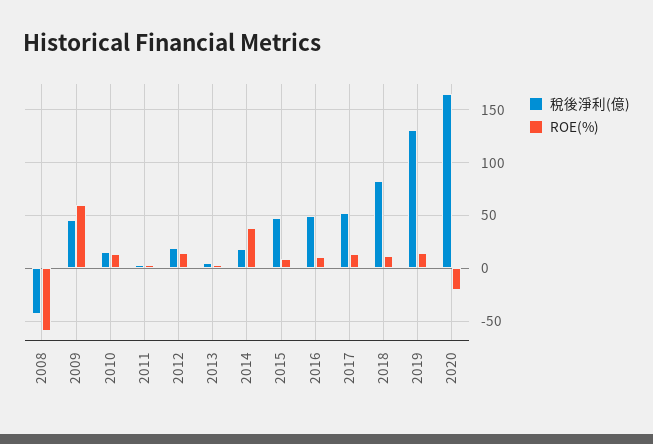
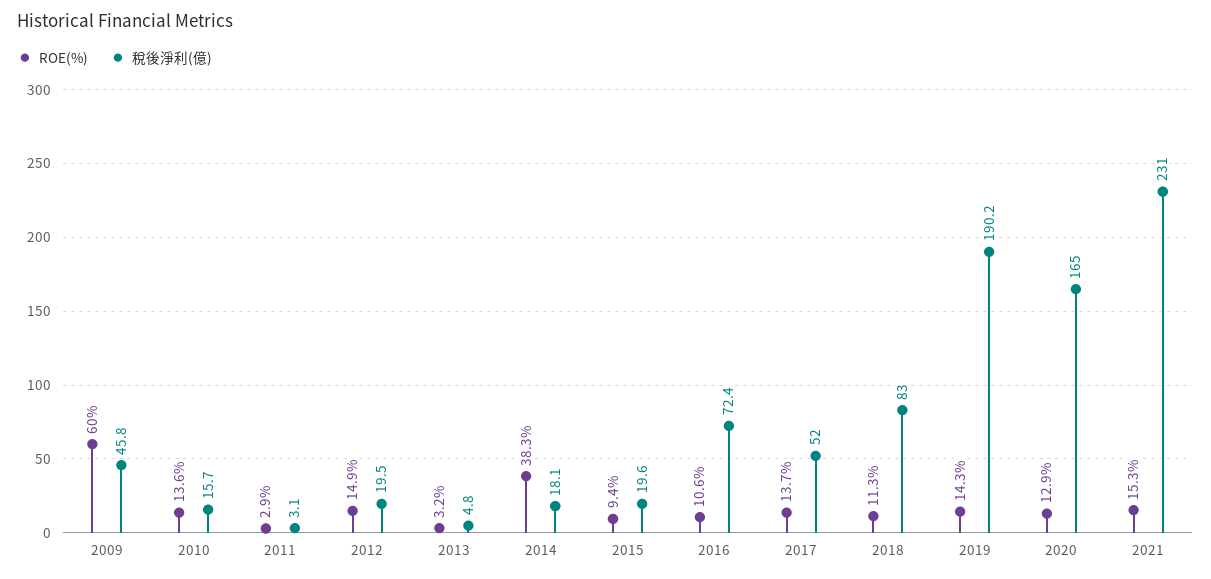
稅後淨利(億), 2008: -40 -> none
ROE(%), 2008: -60 -> none
稅後淨利(億), 2015: 50 -> 19.6
稅後淨利(億), 2016: 50 -> 72.4
稅後淨利(億), 2019: 130 -> 190.2
ROE(%), 2020: -20 -> 12.9
ROE(%), 2021: none -> 15.3
稅後淨利(億), 2021: none -> 231

